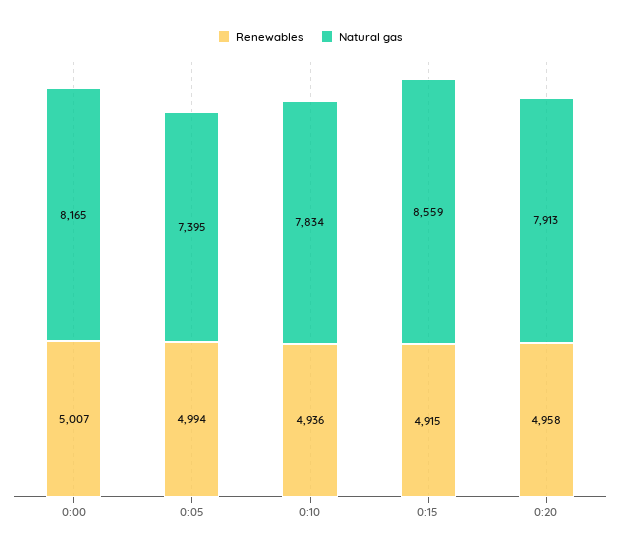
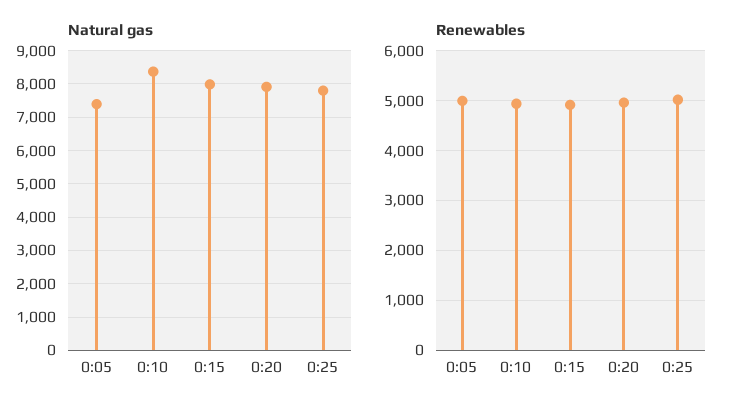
Renewables, 0:00: 5007 -> none
Natural gas, 0:00: 8165 -> none
Natural gas, 0:10: 7834 -> 8400
Natural gas, 0:15: 8559 -> 8000
Natural gas, 0:25: none -> 7800
Renewables, 0:25: none -> 5000

